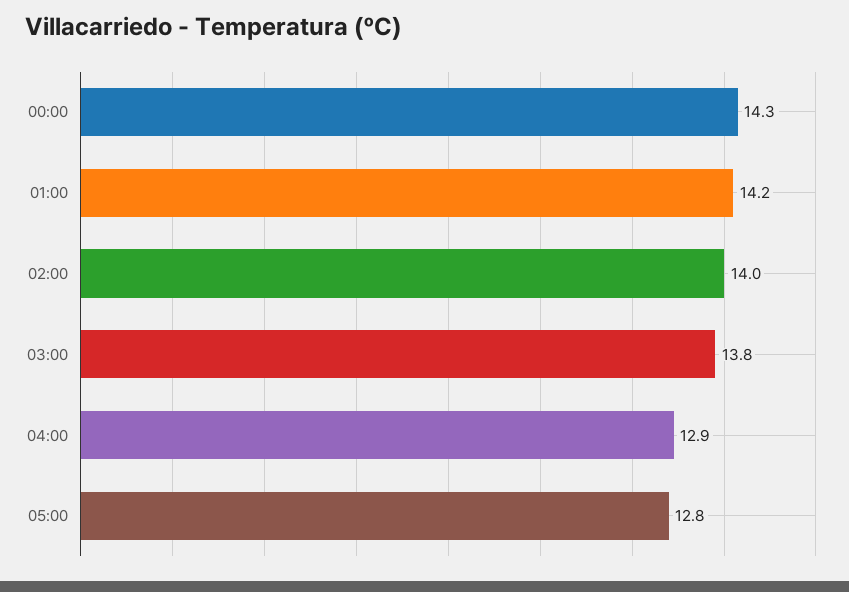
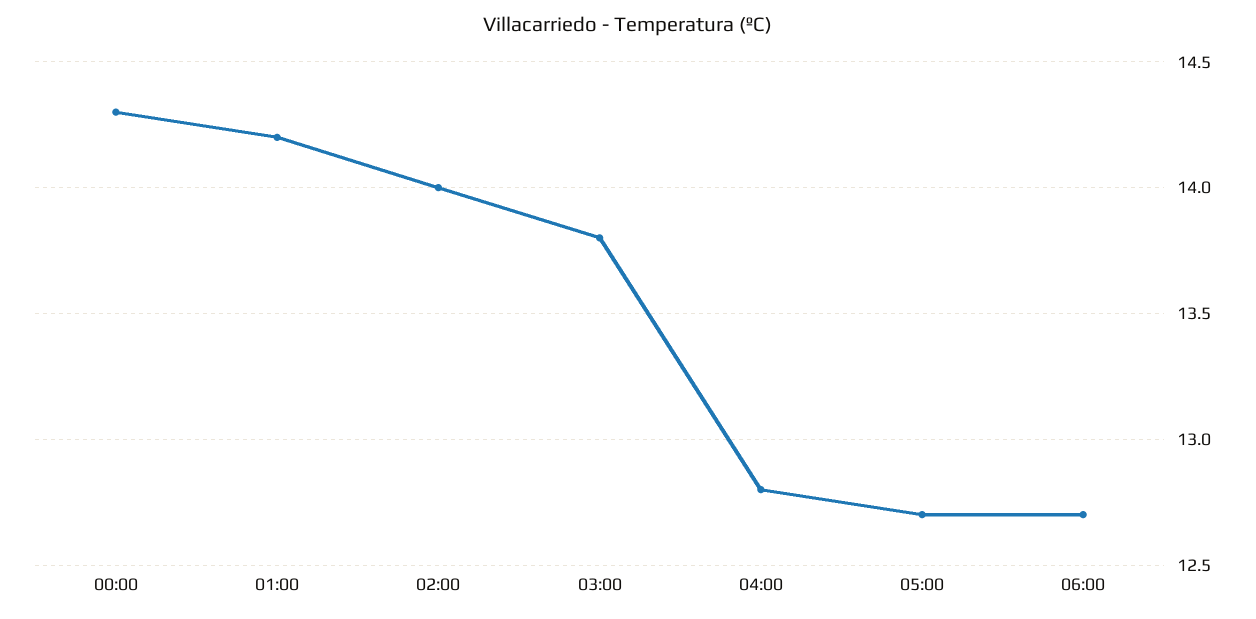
04:00: 12.9 -> 12.8
05:00: 12.8 -> 12.7
06:00: none -> 12.7

